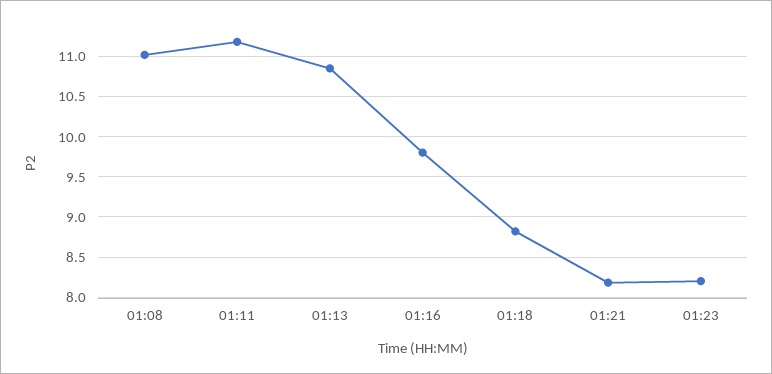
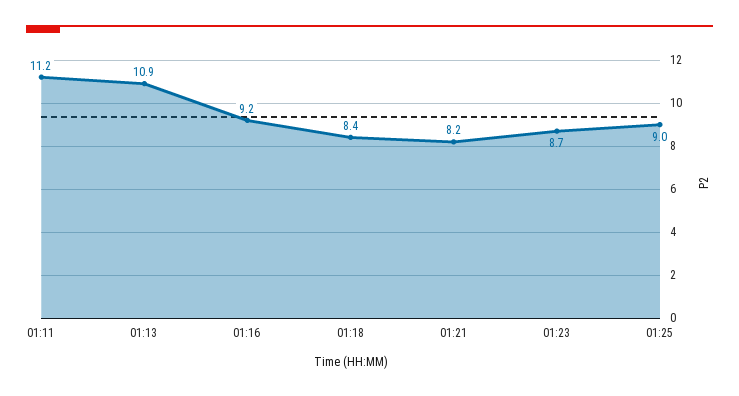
01:08: 11 -> none
01:16: 9.8 -> 9.2
01:18: 8.8 -> 8.4
01:23: 8.2 -> 8.7
01:25: none -> 9

